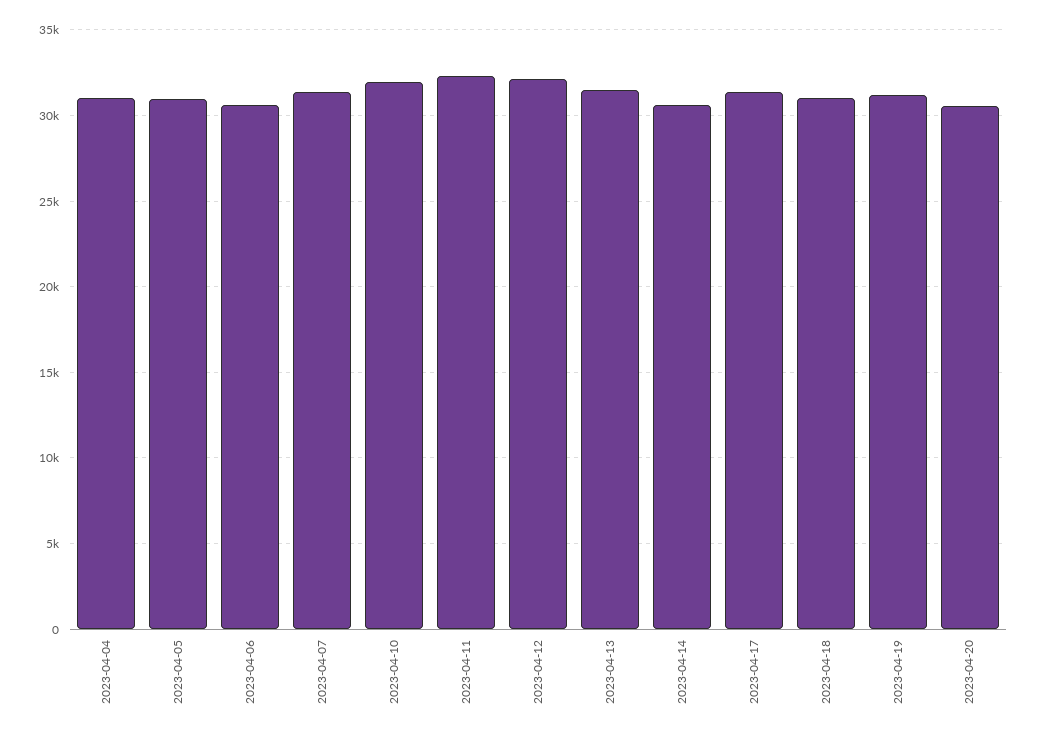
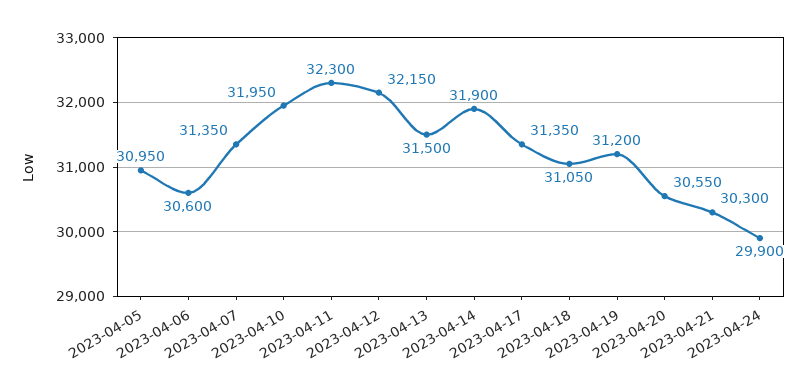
2023-04-04: 31000 -> none
2023-04-14: 30500 -> 31900
2023-04-21: none -> 30300
2023-04-24: none -> 29900

